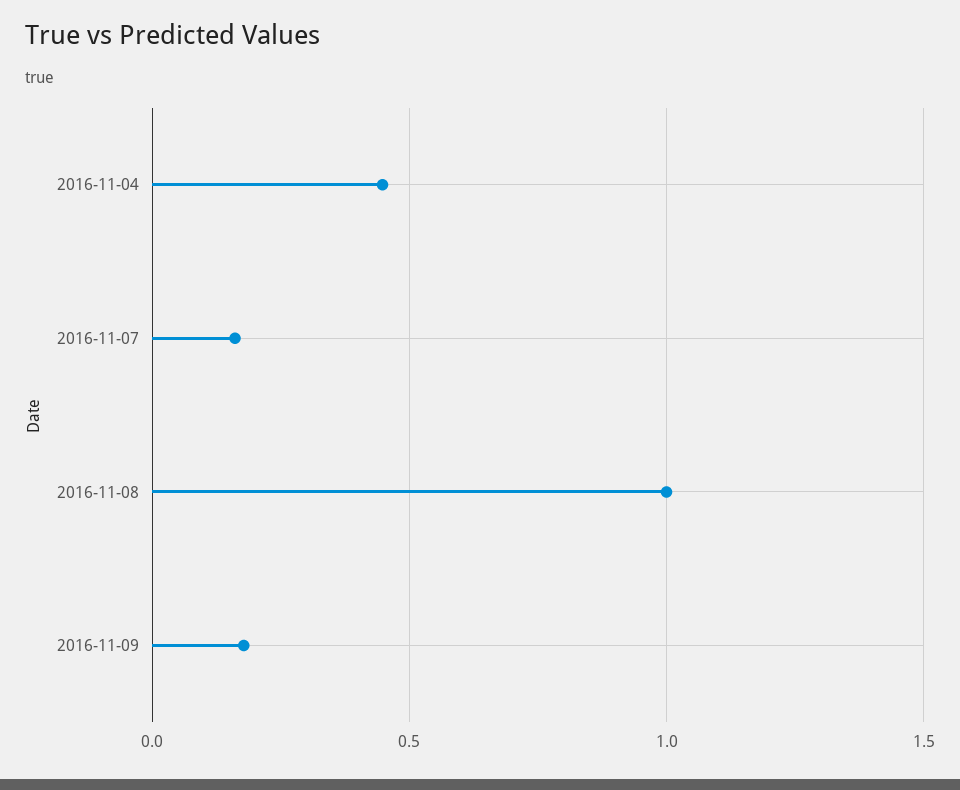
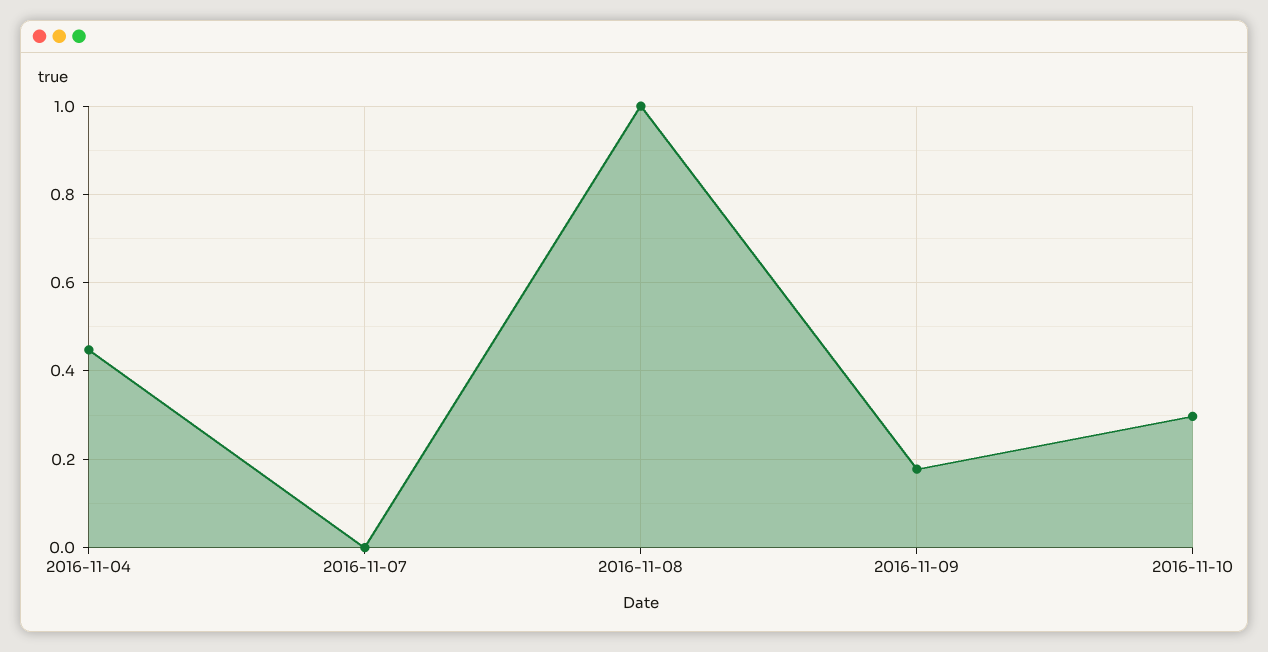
2016-11-07: 0.15 -> 0
2016-11-10: none -> 0.3

